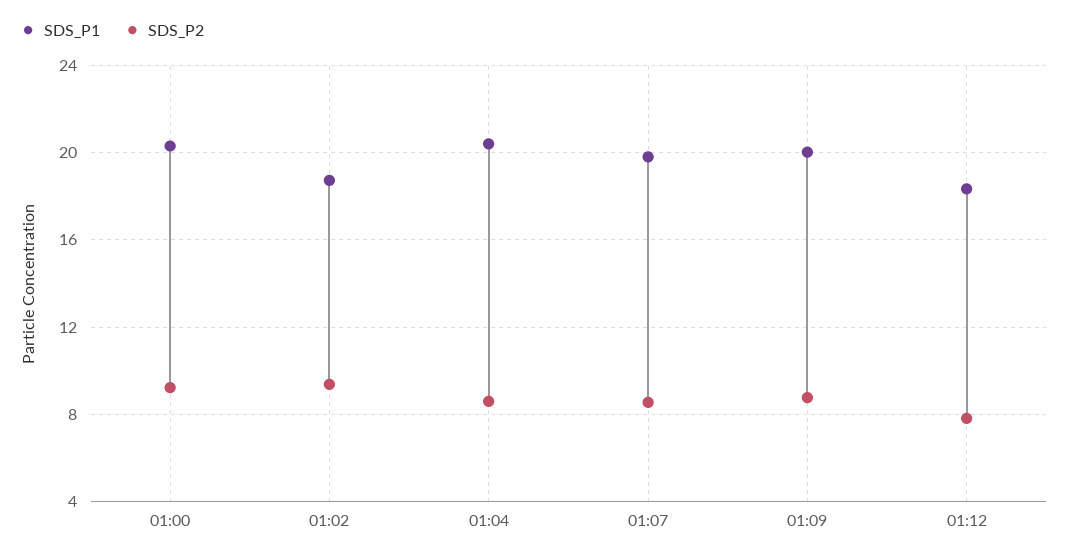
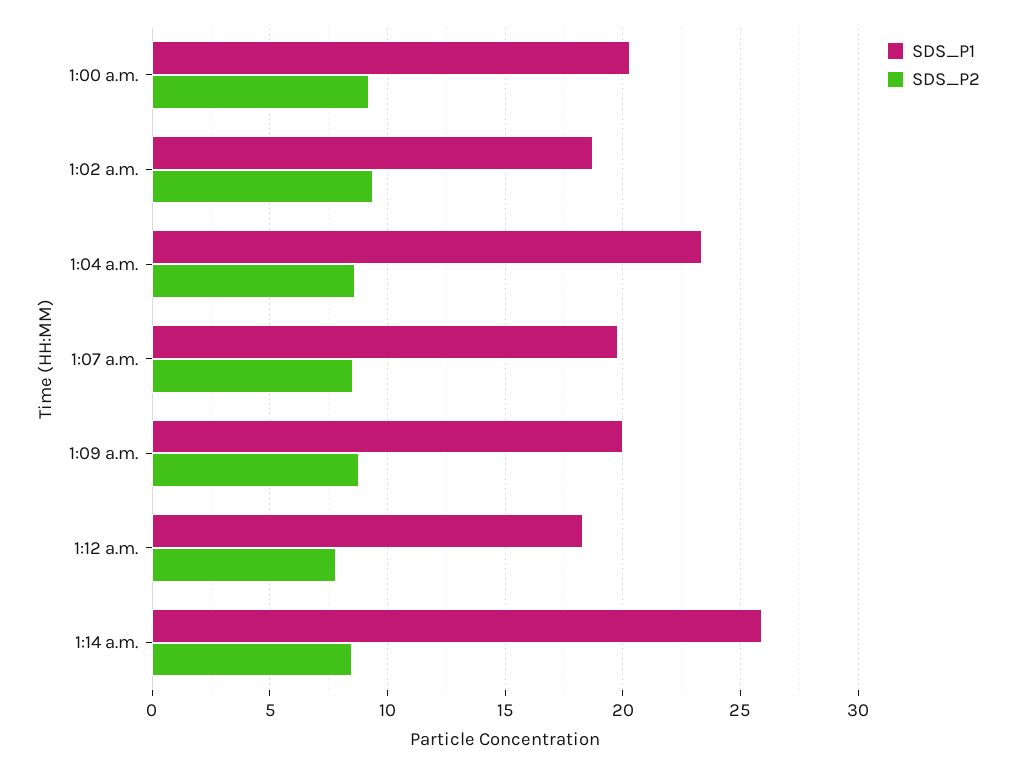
SDS_P1, 01:04: 20.5 -> 23.5
SDS_P1, 1:14 a.m.: none -> 26
SDS_P2, 1:14 a.m.: none -> 8.5

